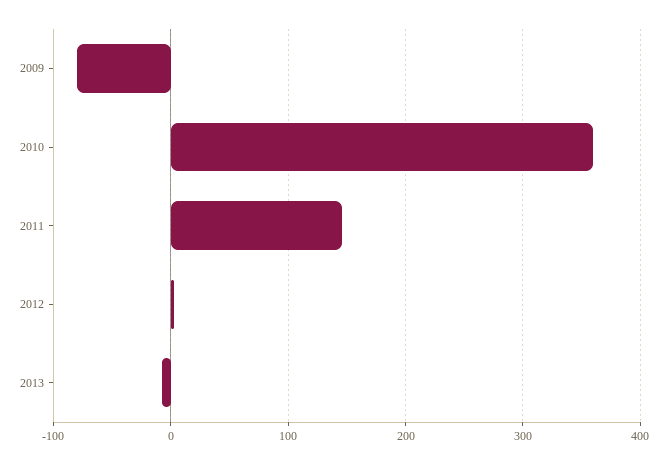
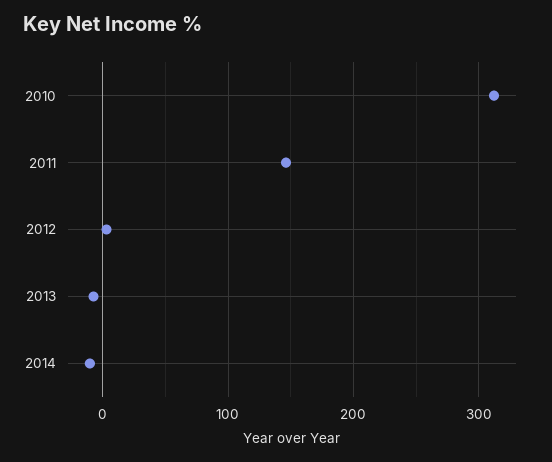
2009: -80 -> none
2010: 360 -> 310
2014: none -> -10

